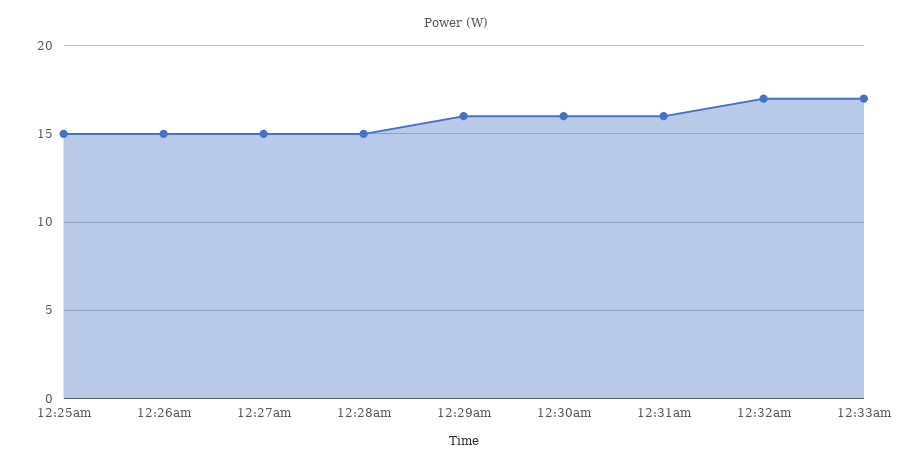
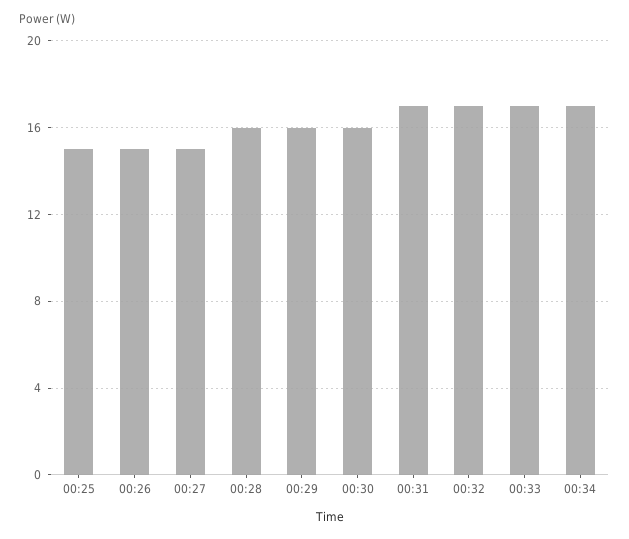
12:28am: 15 -> 16
12:31am: 16 -> 17
00:34: none -> 17

